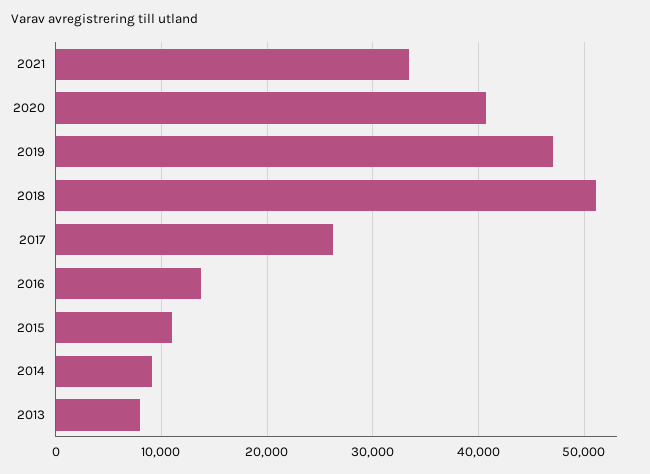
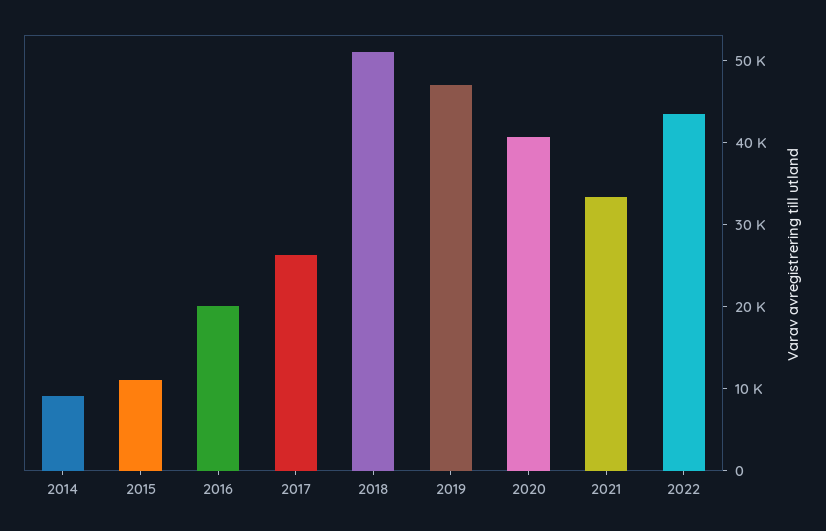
2016: 14000 -> 20000
2013: 8000 -> none
2022: none -> 44000

